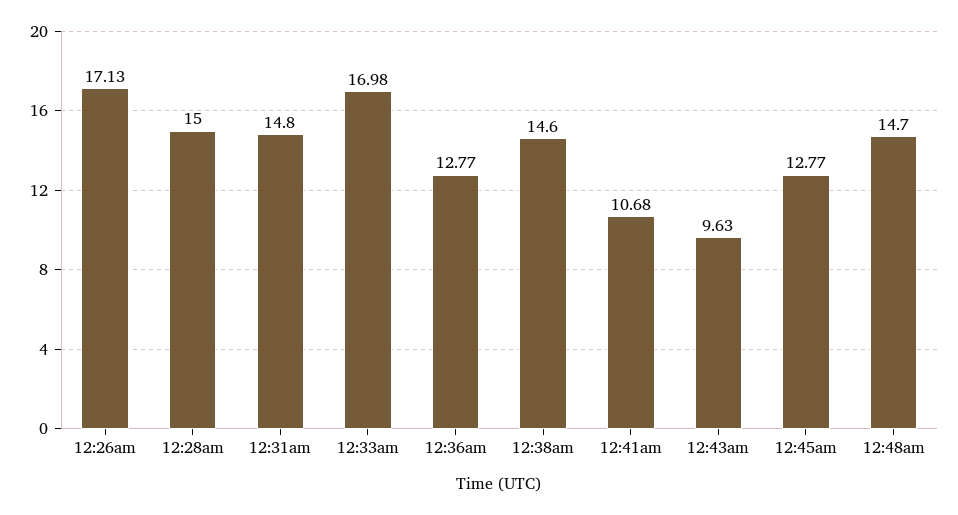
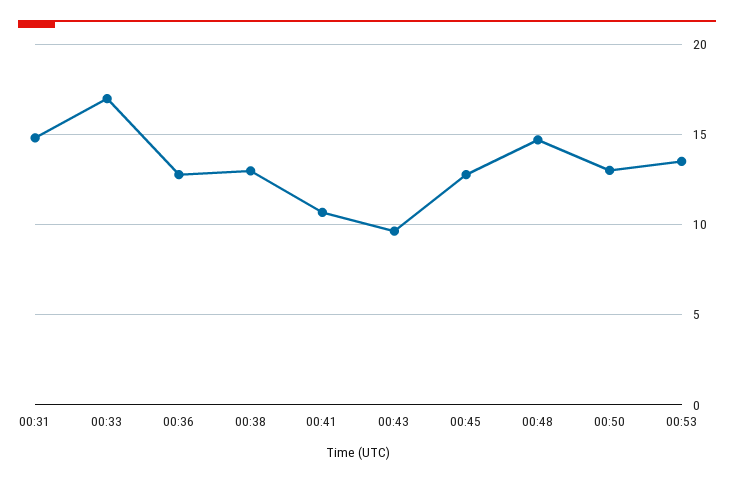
12:26am: 17.13 -> none
12:28am: 15 -> none
12:38am: 14.6 -> 13
00:50: none -> 13
00:53: none -> 13.5

